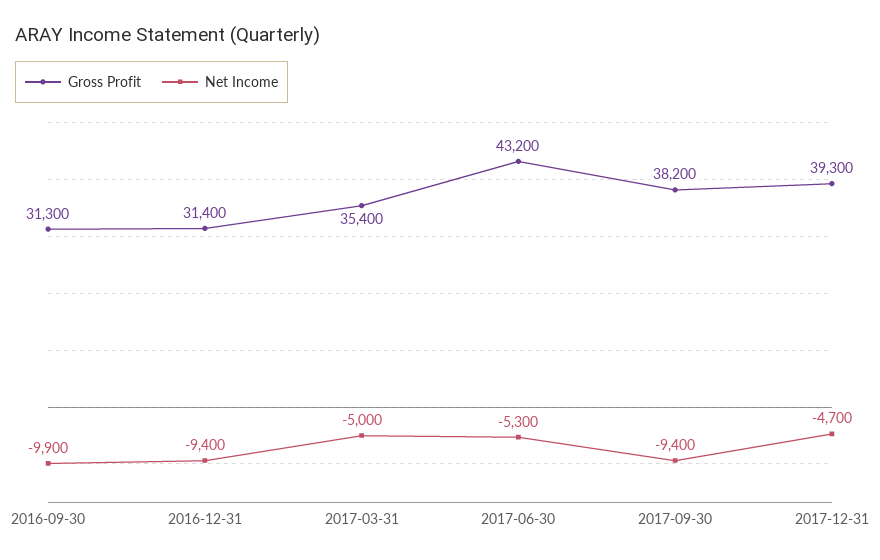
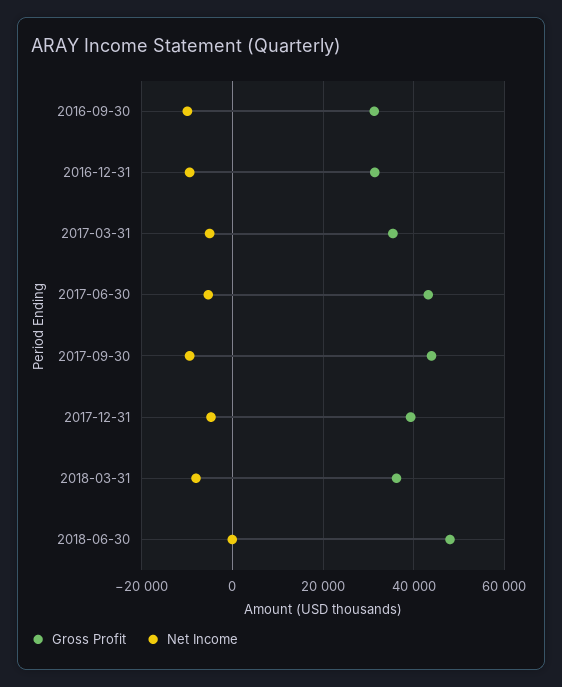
Gross Profit, 2017-09-30: 38200 -> 44000
Gross Profit, 2018-03-31: none -> 36000
Net Income, 2018-03-31: none -> -8000
Gross Profit, 2018-06-30: none -> 48000
Net Income, 2018-06-30: none -> 0

